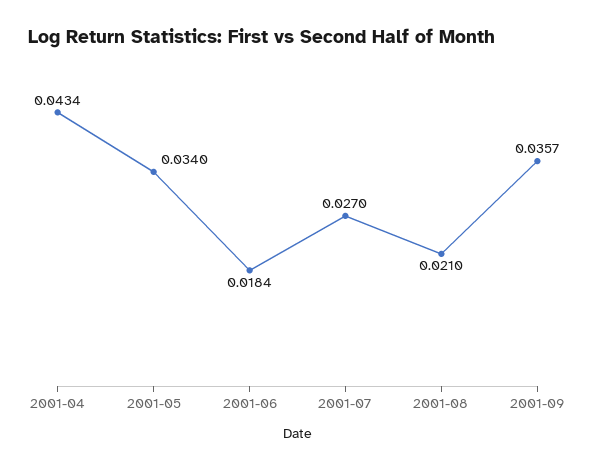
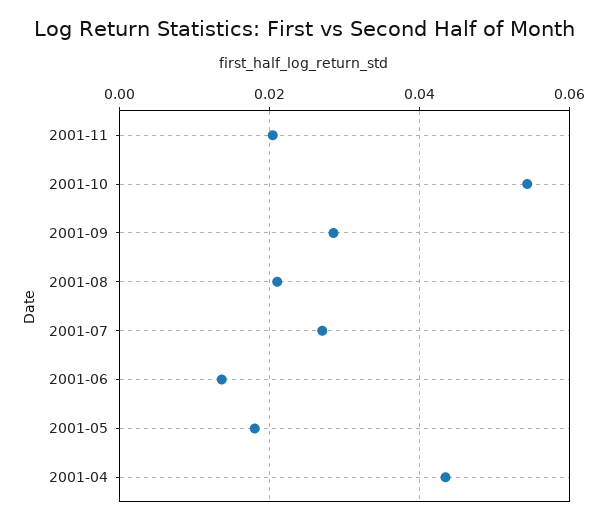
2001-05: 0.034 -> 0.018
2001-06: 0.0184 -> 0.014
2001-09: 0.0357 -> 0.028
2001-11: none -> 0.02
2001-10: none -> 0.054

